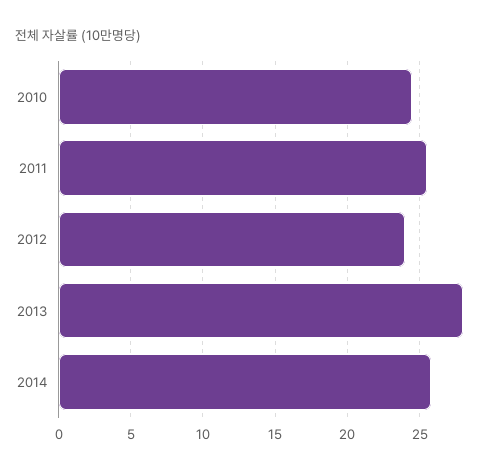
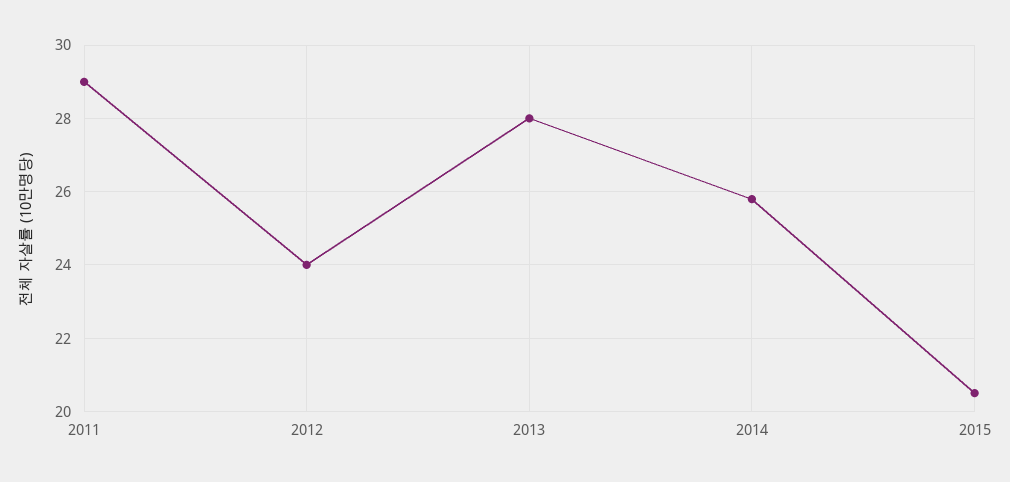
2010: 24.5 -> none
2011: 25.5 -> 29
2015: none -> 20.5

